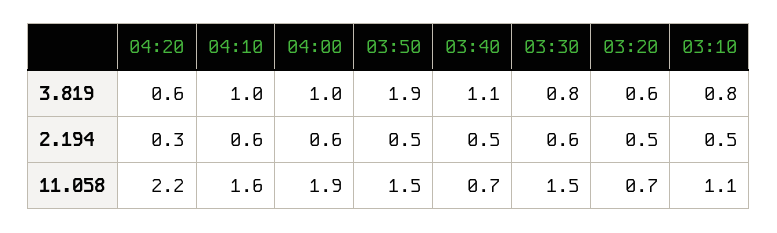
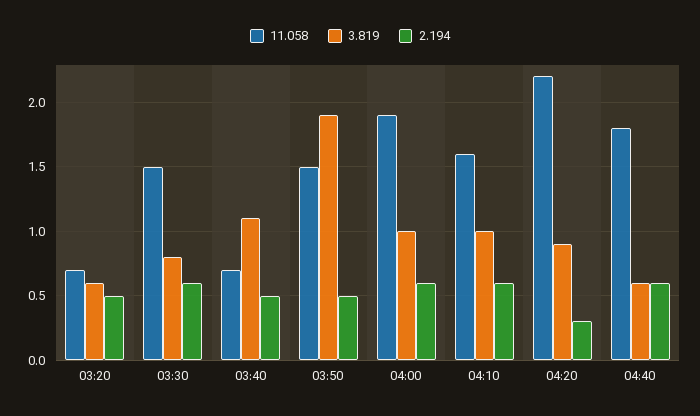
3.819, 04:20: 0.6 -> 0.9
3.819, 03:10: 0.8 -> none
2.194, 03:10: 0.5 -> none
11.058, 03:10: 1.1 -> none
11.058, 04:40: none -> 1.8
3.819, 04:40: none -> 0.6
2.194, 04:40: none -> 0.6

